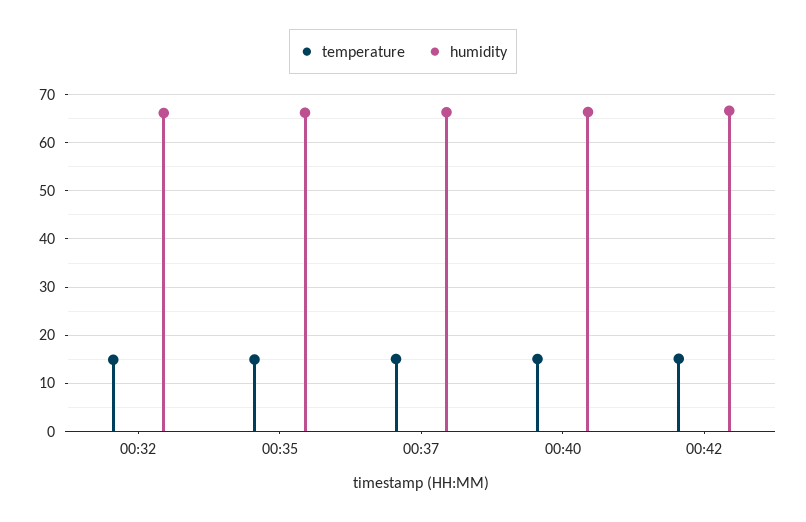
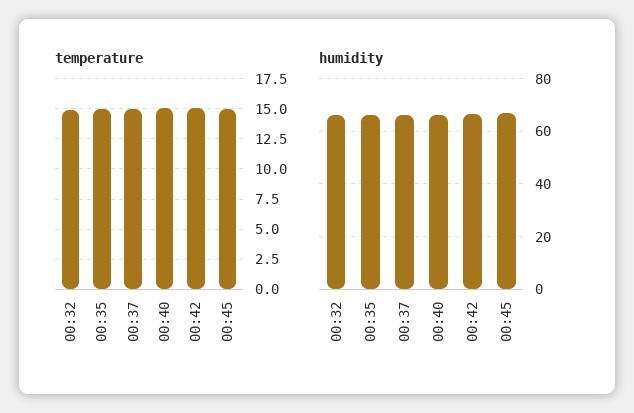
temperature, 00:45: none -> 15
humidity, 00:45: none -> 67.5

